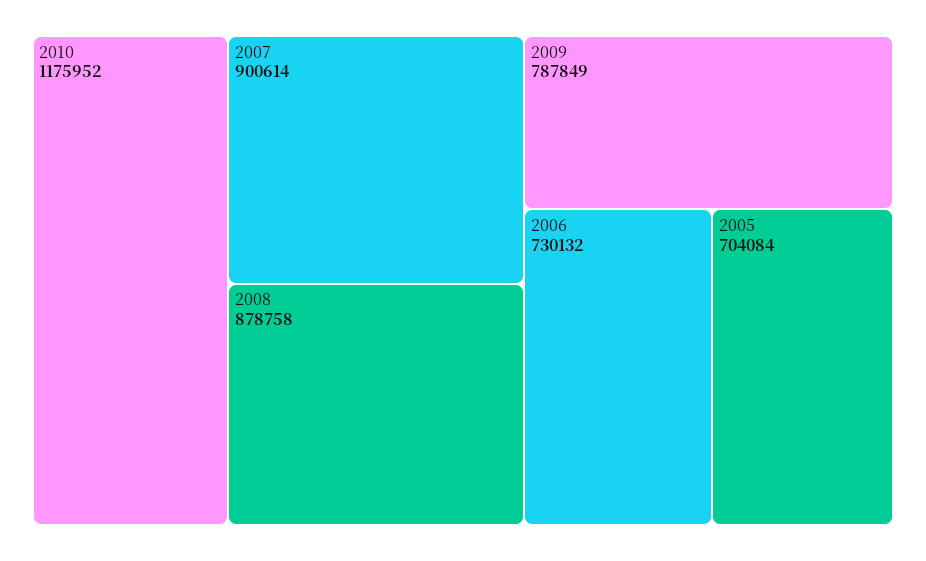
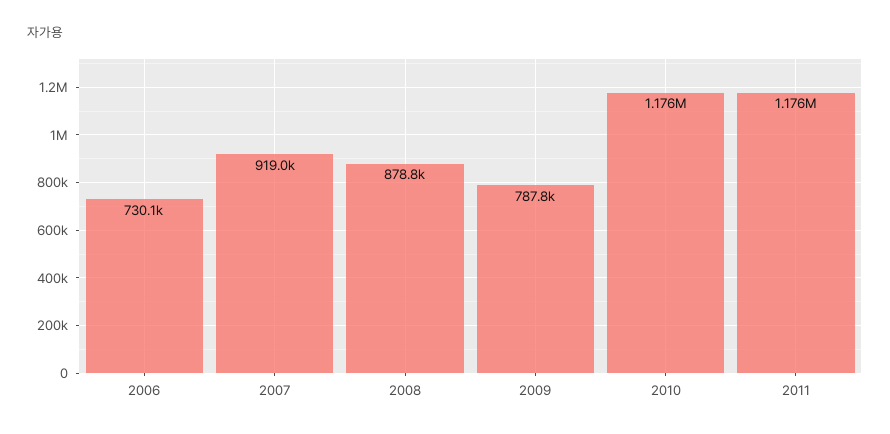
2007: 900614 -> 919000
2005: 704084 -> none
2011: none -> 1176000

